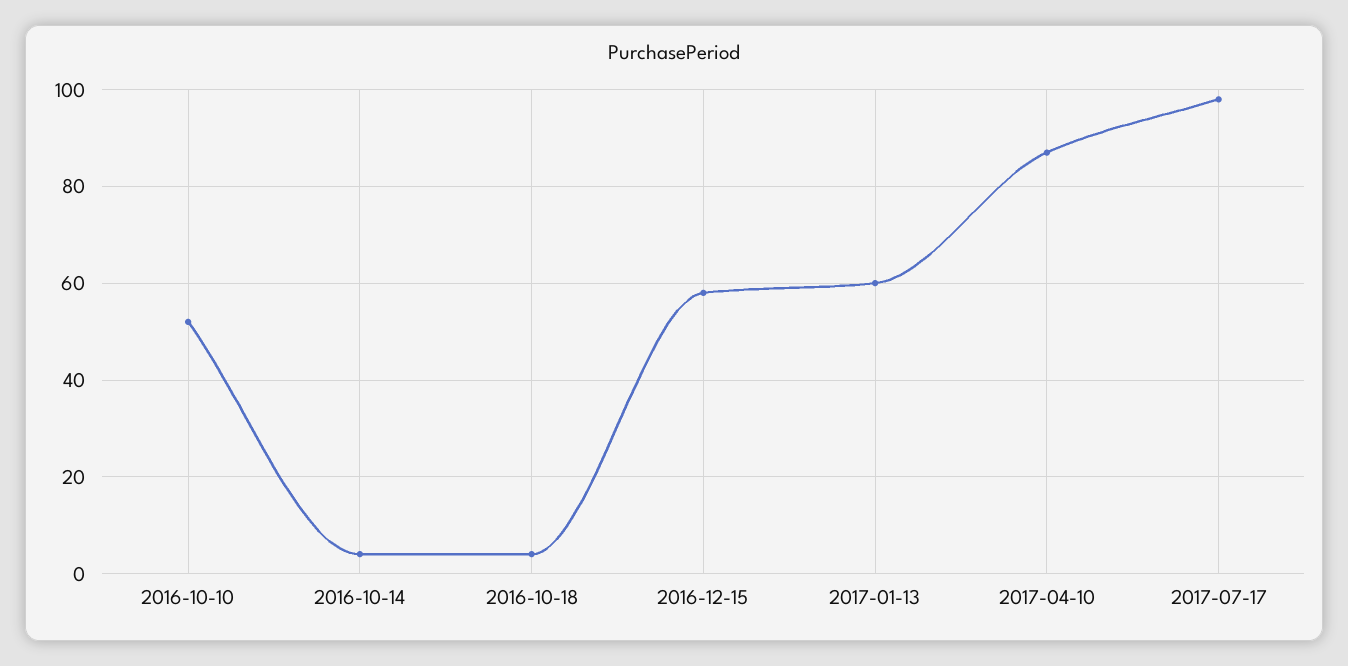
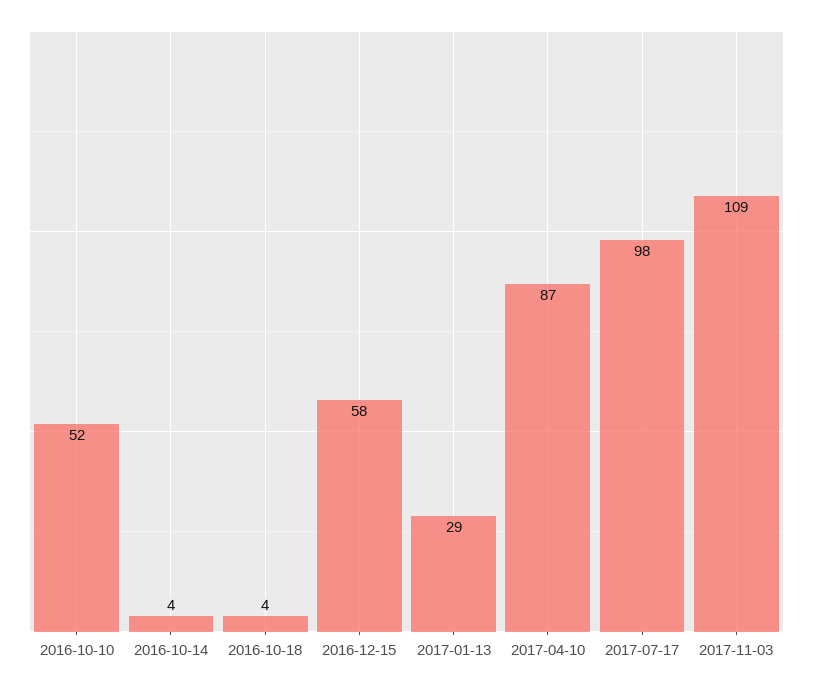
2017-01-13: 60 -> 29
2017-11-03: none -> 109

